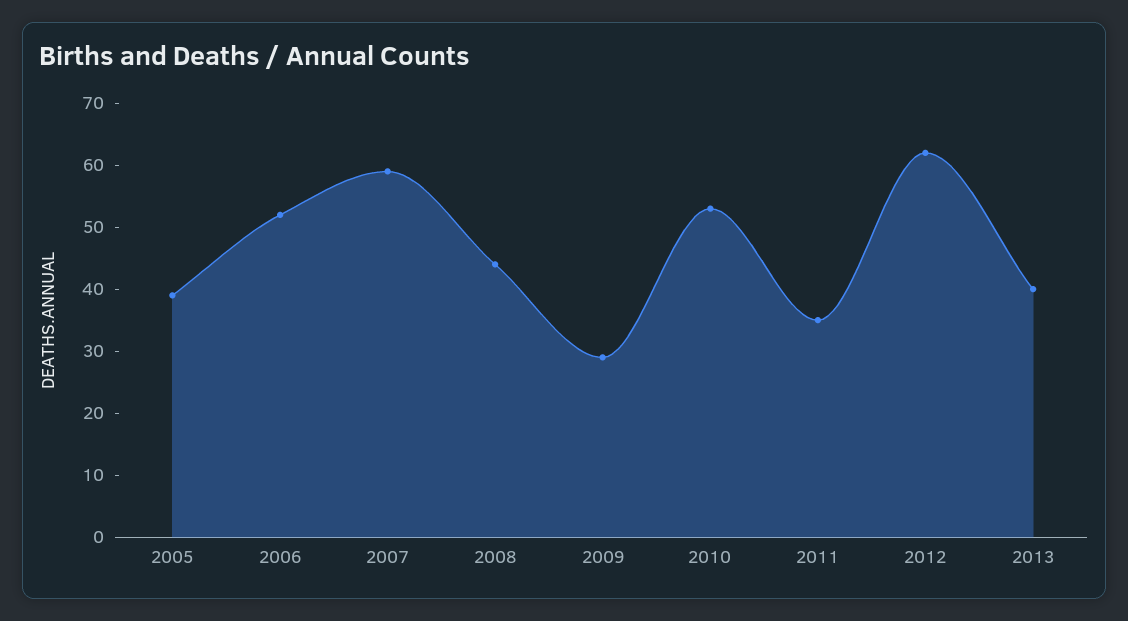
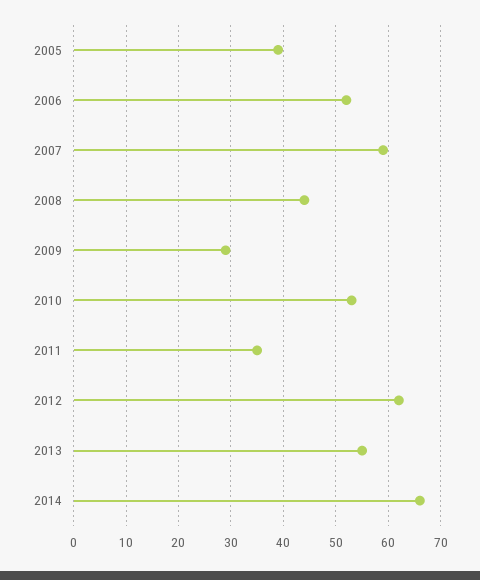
2013: 40 -> 55
2014: none -> 65

